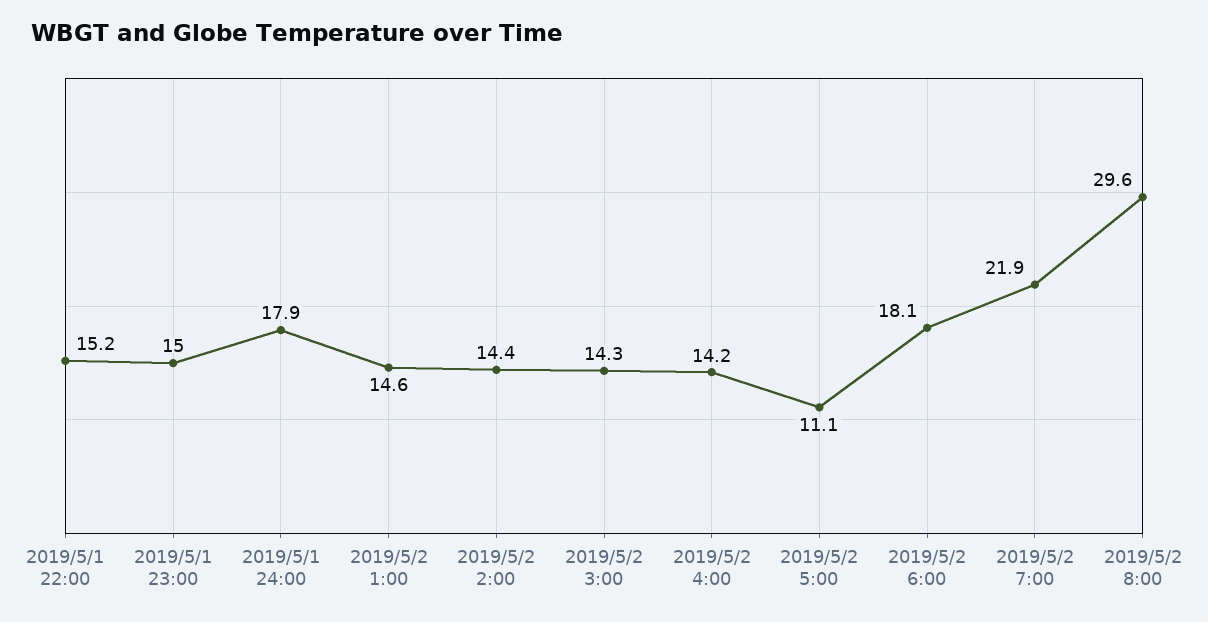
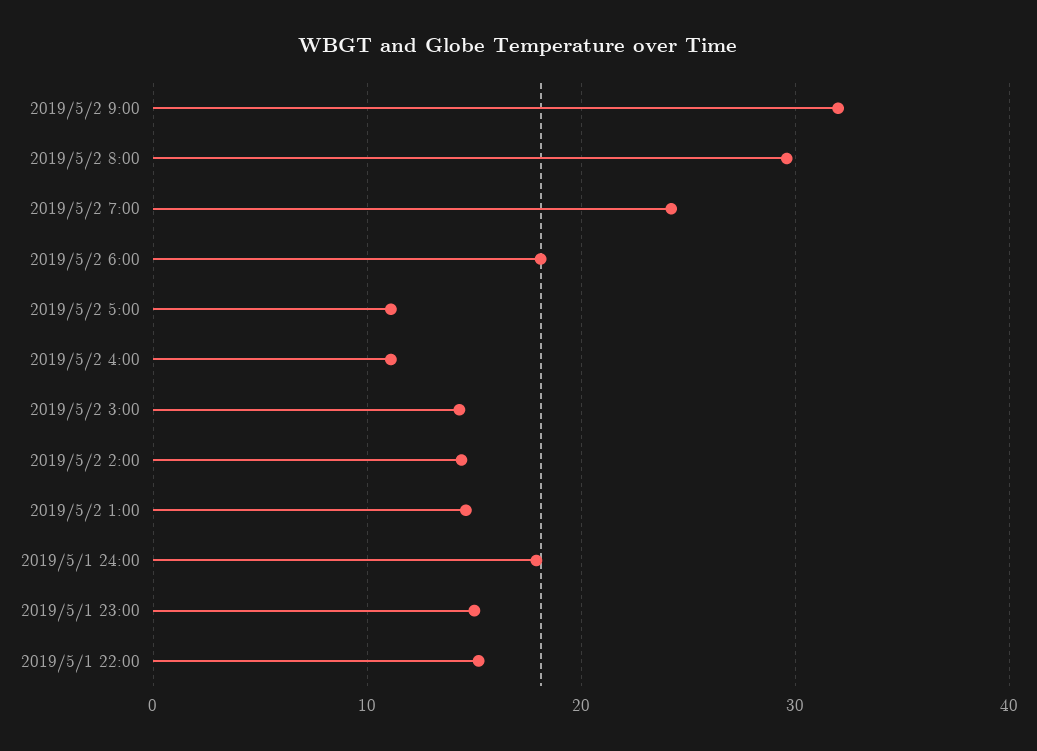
2019/5/2 4:00: 14.2 -> 11
2019/5/2 7:00: 21.9 -> 24
2019/5/2 9:00: none -> 32

